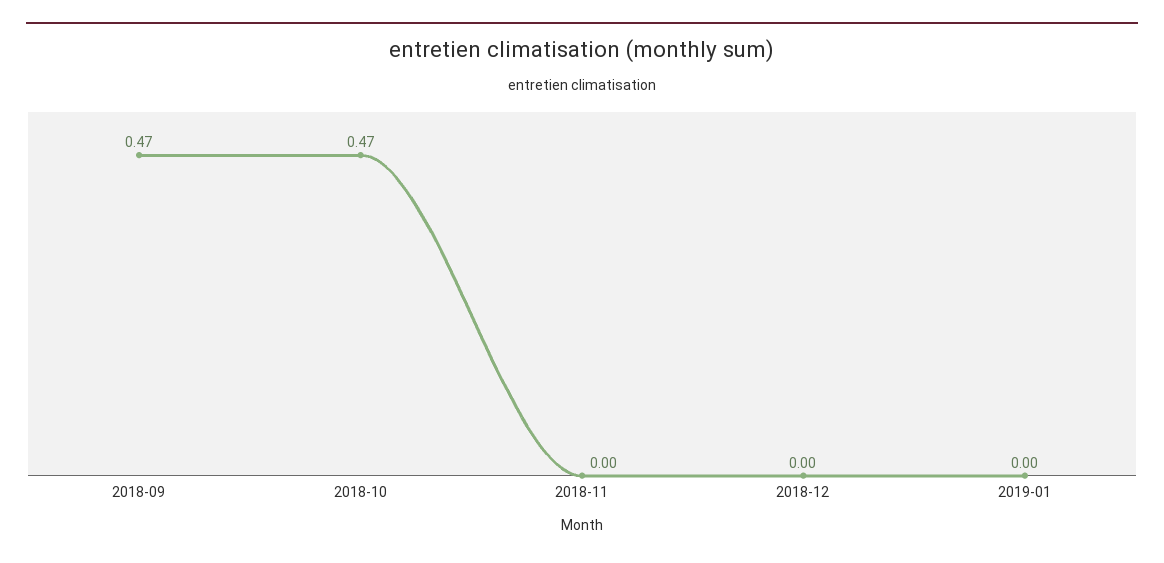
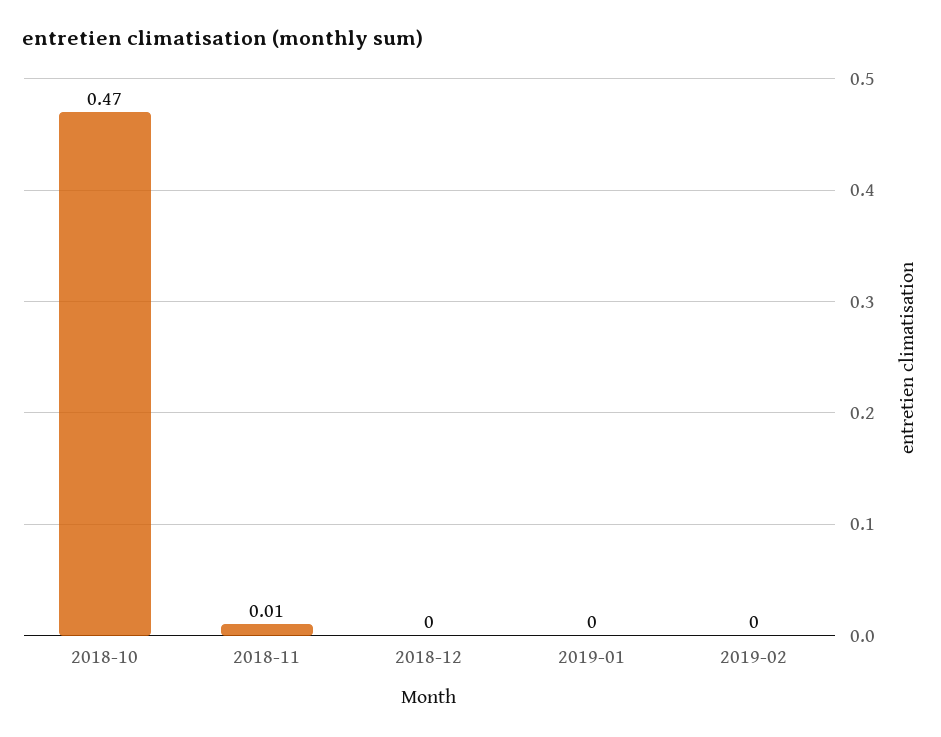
2018-09: 0.47 -> none
2018-11: 0 -> 0.01
2019-02: none -> 0

